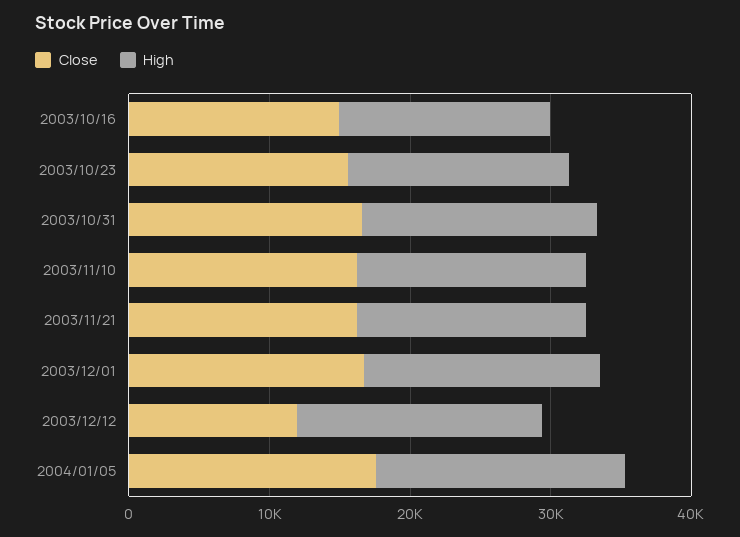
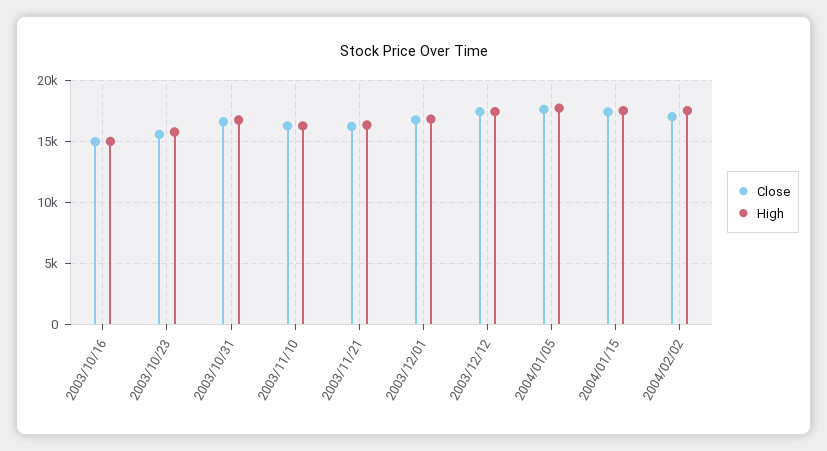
Close, 2003/12/12: 12000 -> 17500
Close, 2004/01/15: none -> 17500
High, 2004/01/15: none -> 17500
Close, 2004/02/02: none -> 17000
High, 2004/02/02: none -> 17500

